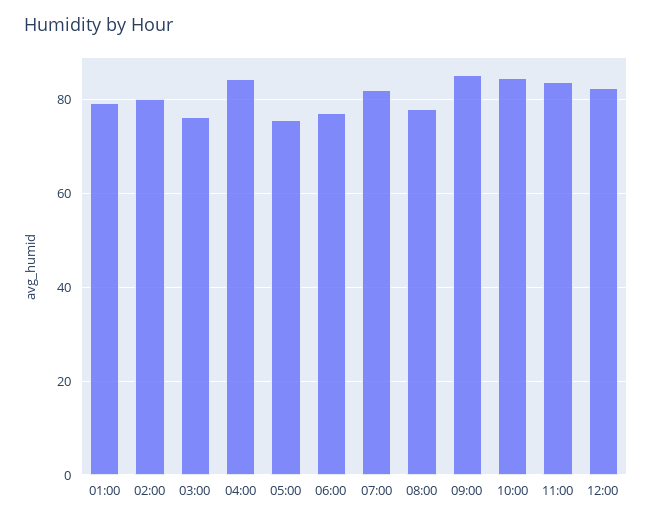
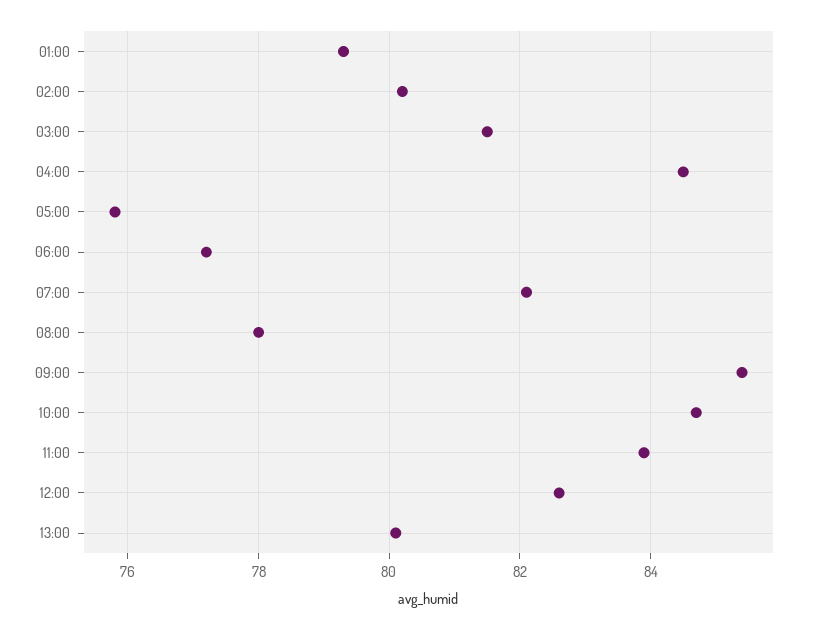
03:00: 76 -> 81.5
13:00: none -> 80

